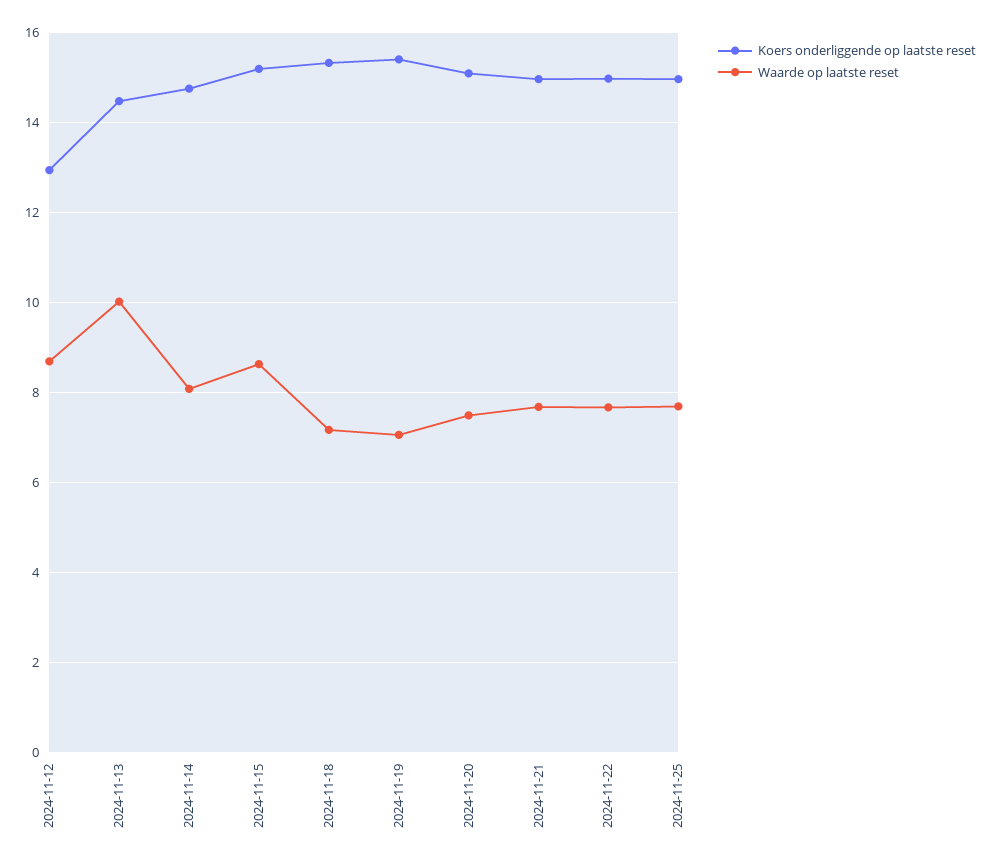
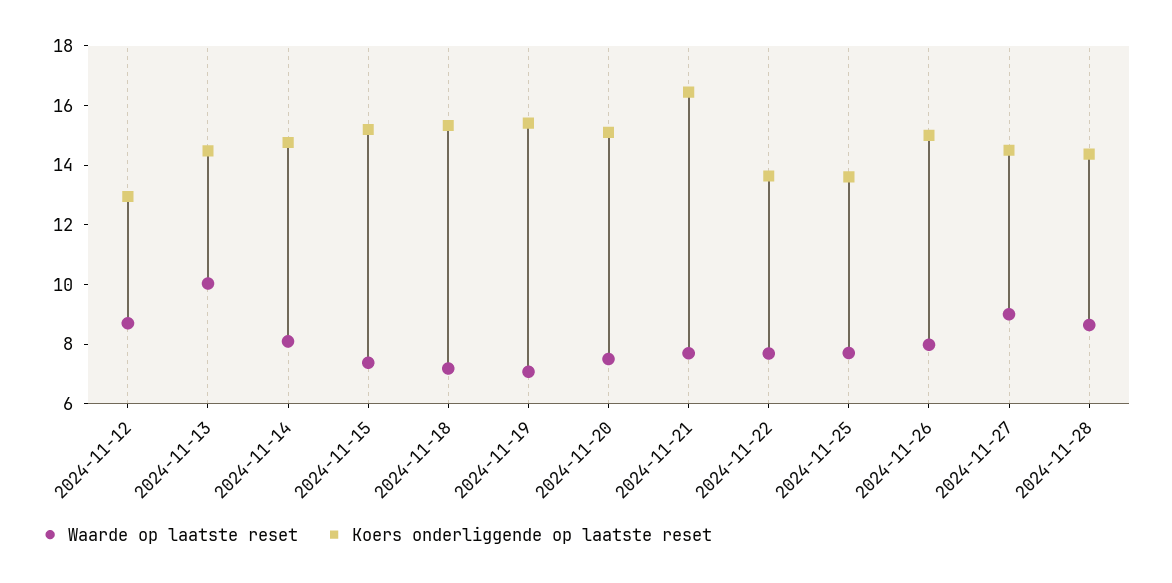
Waarde op laatste reset, 2024-11-15: 8.6 -> 7.5
Koers onderliggende op laatste reset, 2024-11-21: 15 -> 16.5
Koers onderliggende op laatste reset, 2024-11-22: 15 -> 13.5
Koers onderliggende op laatste reset, 2024-11-25: 15 -> 13.5
Waarde op laatste reset, 2024-11-26: none -> 8
Koers onderliggende op laatste reset, 2024-11-26: none -> 15
Waarde op laatste reset, 2024-11-27: none -> 9
Koers onderliggende op laatste reset, 2024-11-27: none -> 14.5
Waarde op laatste reset, 2024-11-28: none -> 8.5
Koers onderliggende op laatste reset, 2024-11-28: none -> 14.5

